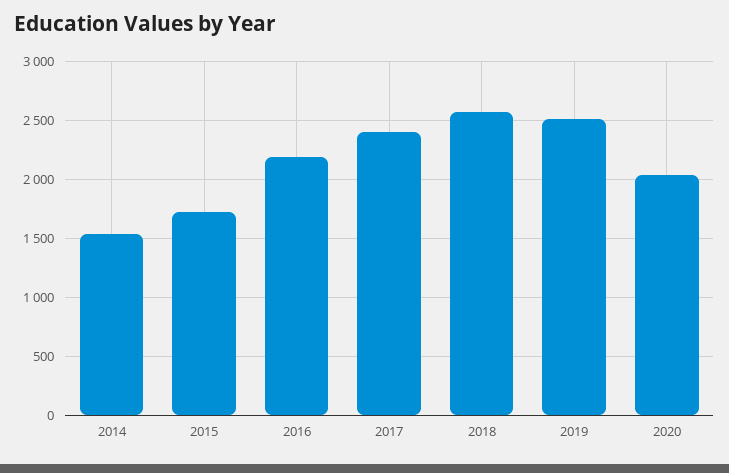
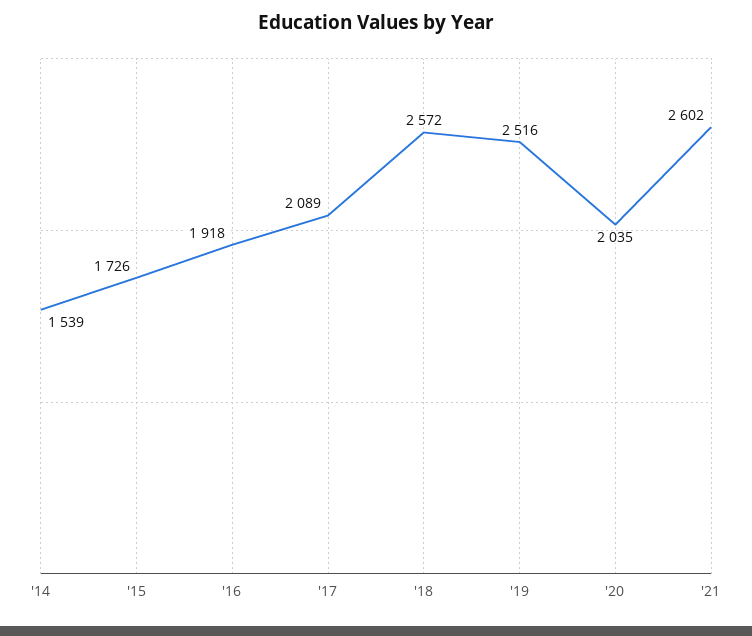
2016: 2200 -> 1918
2017: 2400 -> 2089
'21: none -> 2602

